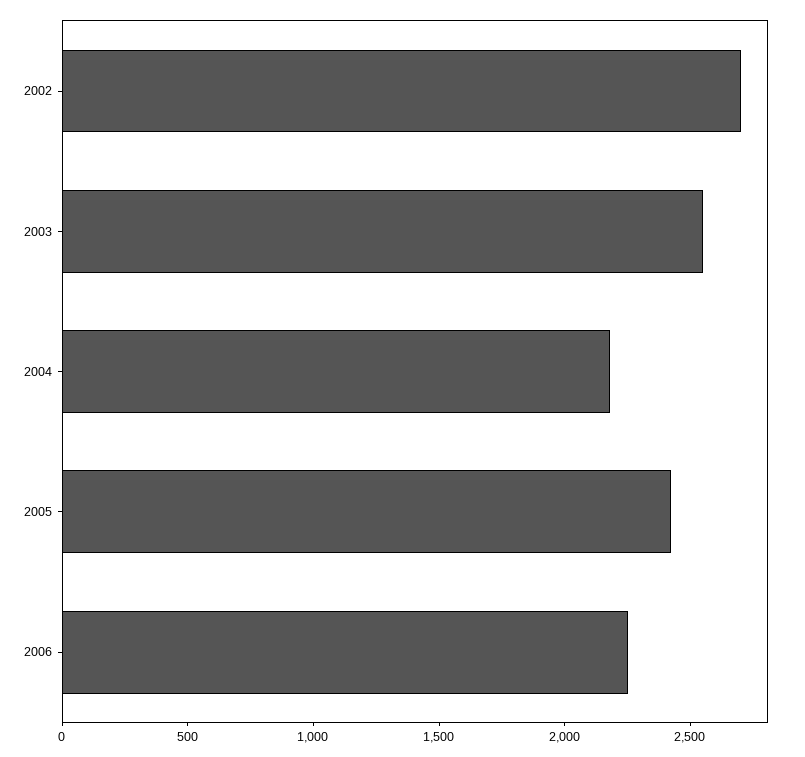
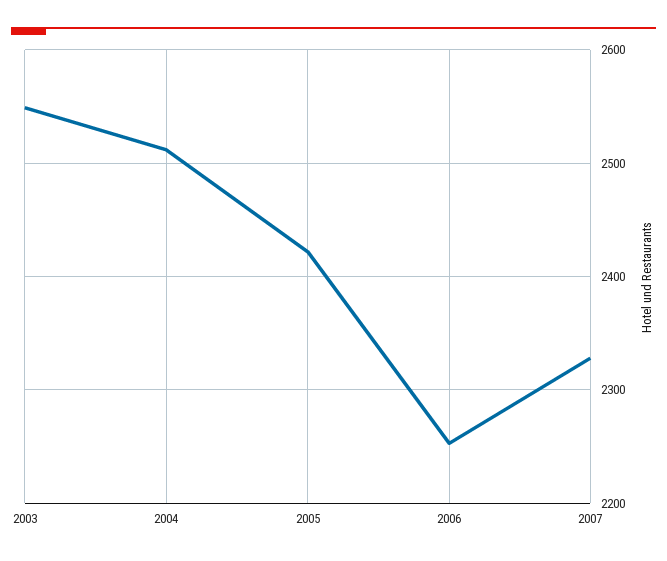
2002: 2700 -> none
2004: 2200 -> 2510
2007: none -> 2330

